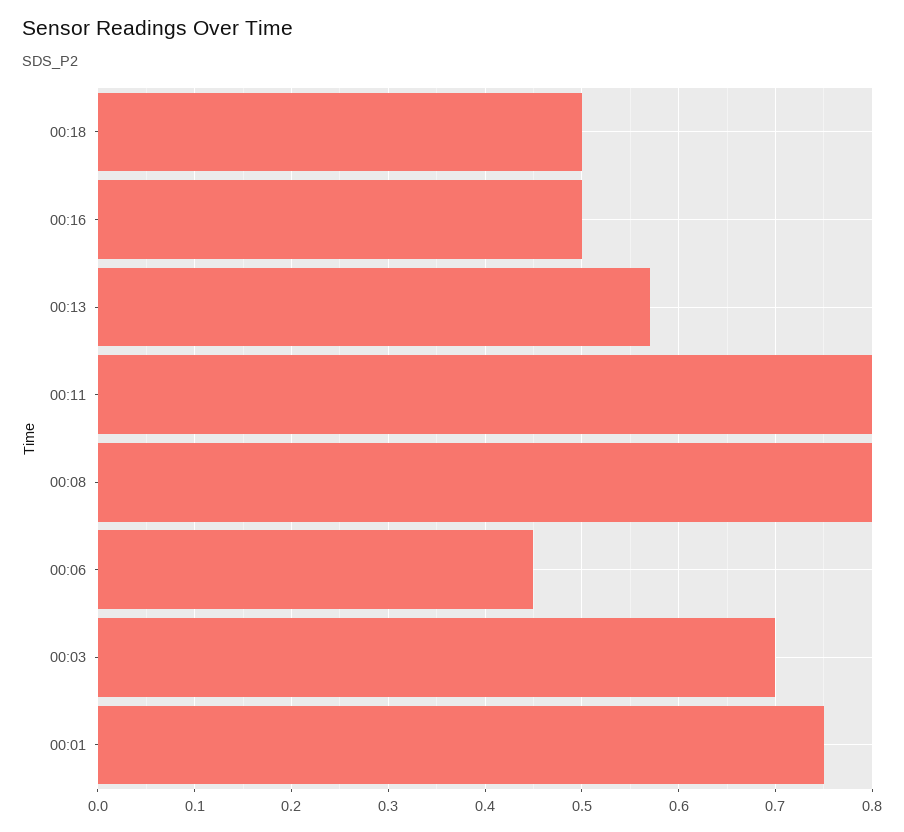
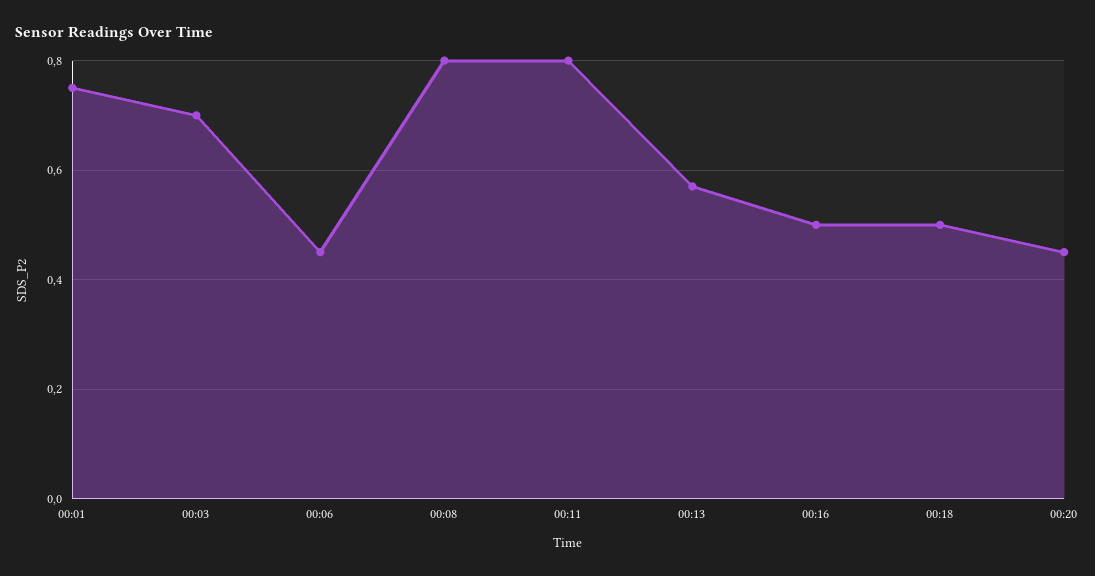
00:20: none -> 0.45

